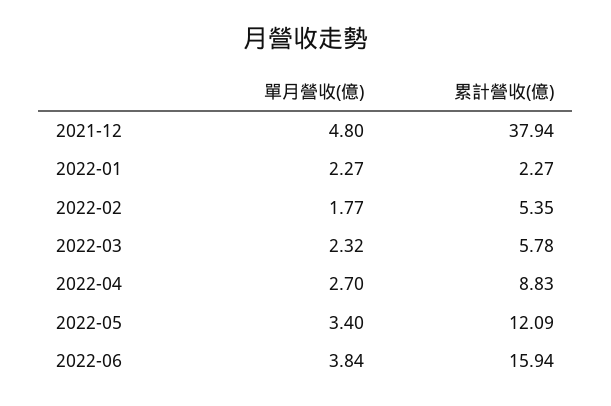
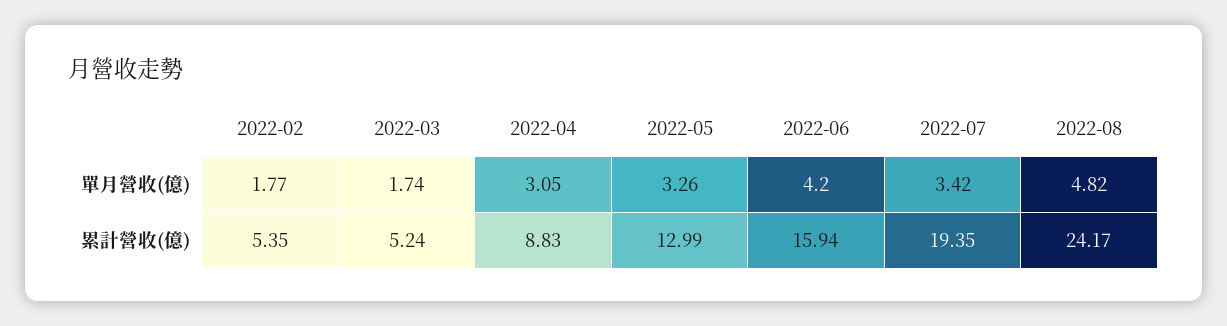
單月營收(億), 2021-12: 4.8 -> none
累計營收(億), 2021-12: 37.94 -> none
單月營收(億), 2022-01: 2.27 -> none
累計營收(億), 2022-01: 2.27 -> none
單月營收(億), 2022-03: 2.32 -> 1.74
累計營收(億), 2022-03: 5.78 -> 5.24
單月營收(億), 2022-04: 2.7 -> 3.05
單月營收(億), 2022-05: 3.4 -> 3.26
累計營收(億), 2022-05: 12.09 -> 12.99
單月營收(億), 2022-06: 3.84 -> 4.2
單月營收(億), 2022-07: none -> 3.42
單月營收(億), 2022-08: none -> 4.82
累計營收(億), 2022-07: none -> 19.35
累計營收(億), 2022-08: none -> 24.17

